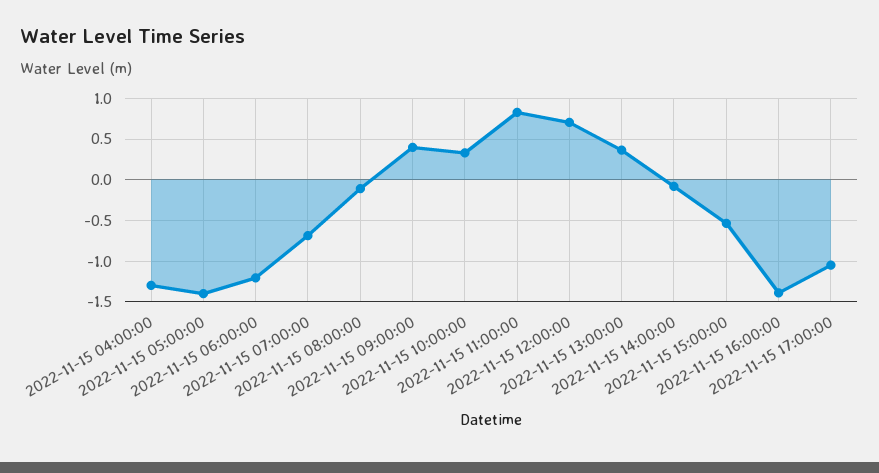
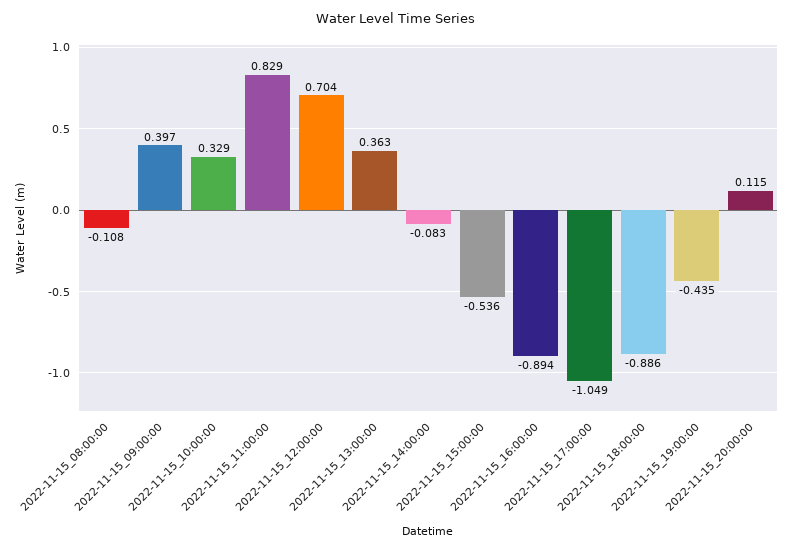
2022-11-15 04:00:00: -1.3 -> none
2022-11-15 05:00:00: -1.4 -> none
2022-11-15 06:00:00: -1.2 -> none
2022-11-15 07:00:00: -0.7 -> none
2022-11-15 16:00:00: -1.4 -> -0.894
2022-11-15_18:00:00: none -> -0.886
2022-11-15_19:00:00: none -> -0.435
2022-11-15_20:00:00: none -> 0.115

